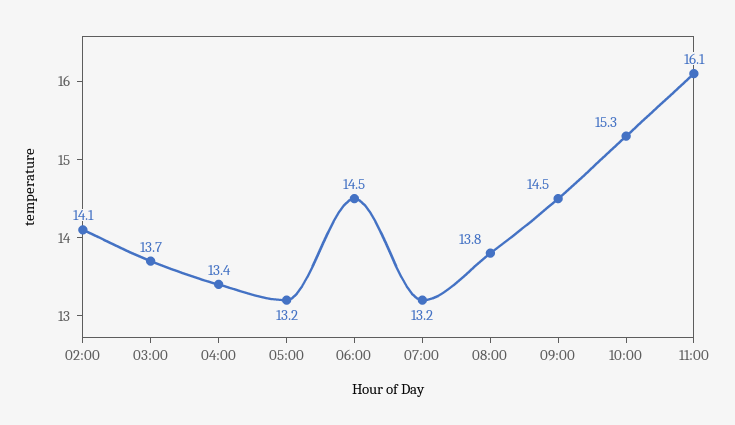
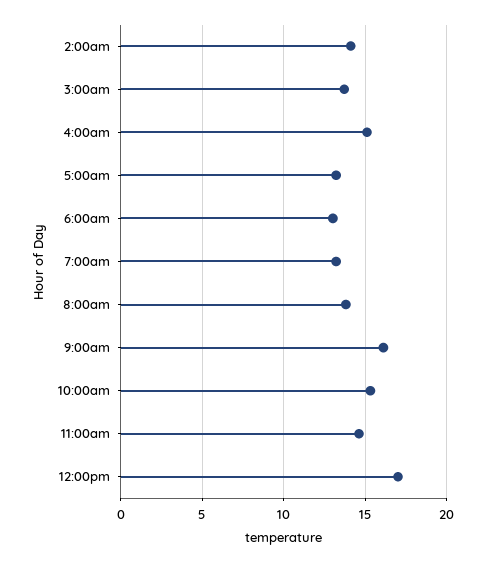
04:00: 13.4 -> 15
06:00: 14.5 -> 13
09:00: 14.5 -> 16
11:00: 16.1 -> 14.5
12:00pm: none -> 17

